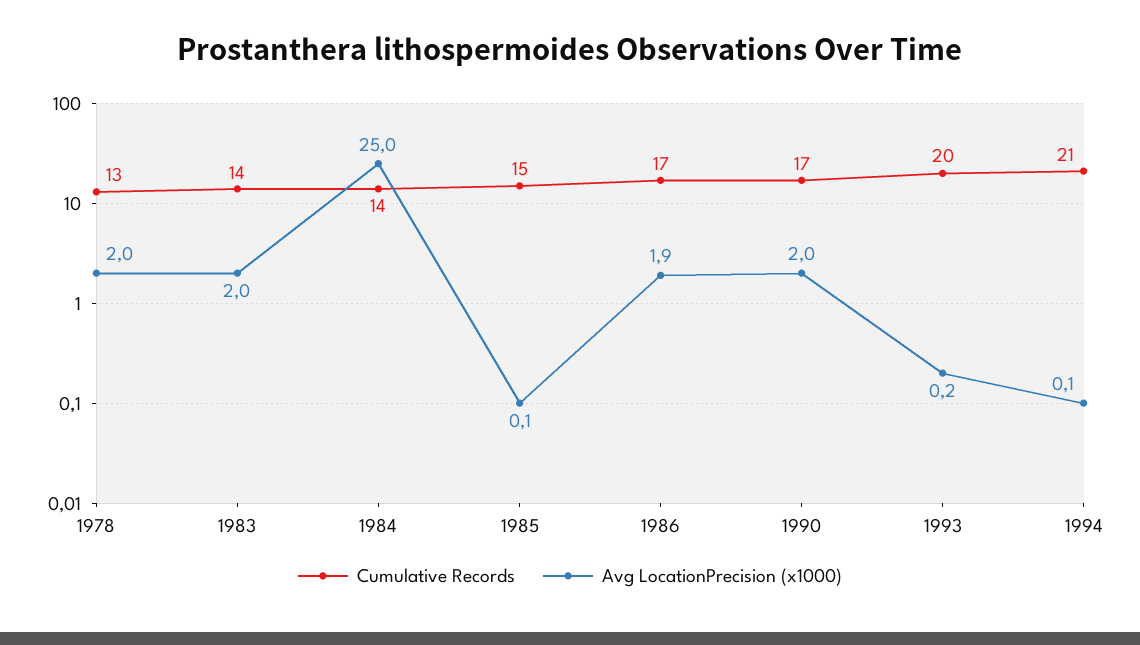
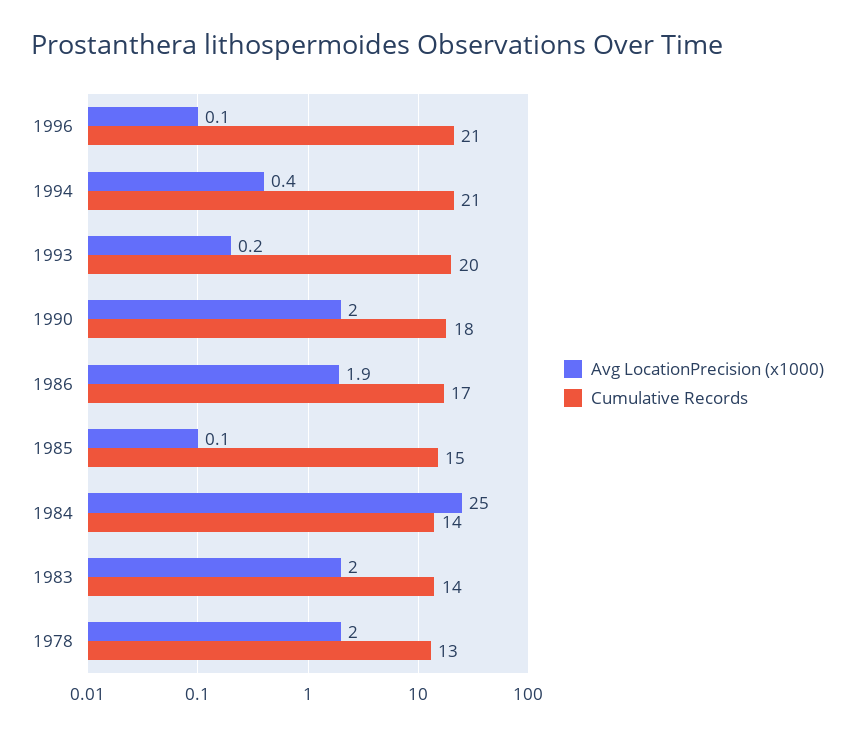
Cumulative Records, 1990: 17 -> 18
Avg LocationPrecision (x1000), 1994: 0.1 -> 0.4
Avg LocationPrecision (x1000), 1996: none -> 0.1
Cumulative Records, 1996: none -> 21

